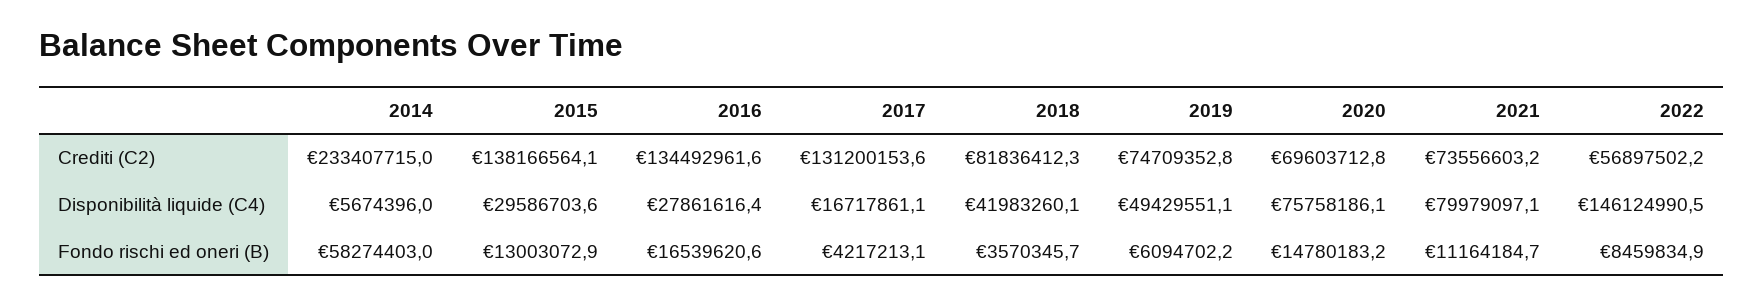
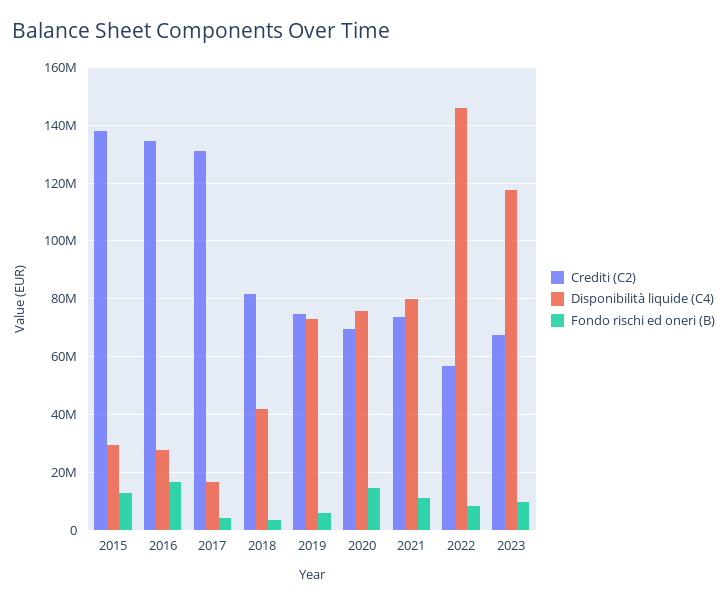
Crediti (C2), 2014: 233407715 -> none
Disponibilità liquide (C4), 2014: 5674396 -> none
Disponibilità liquide (C4), 2019: 49429551.1 -> 72500000
Fondo rischi ed oneri (B), 2014: 58274403 -> none
Crediti (C2), 2023: none -> 67500000
Disponibilità liquide (C4), 2023: none -> 117500000
Fondo rischi ed oneri (B), 2023: none -> 10000000

